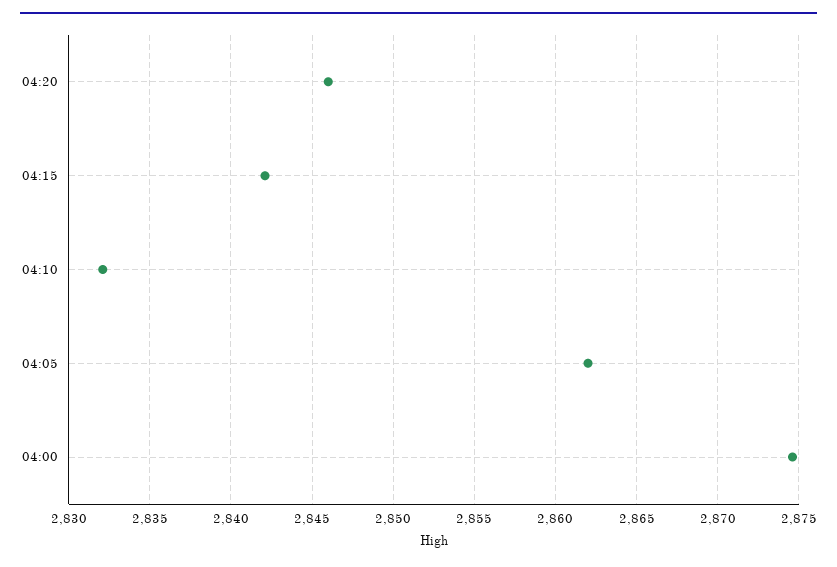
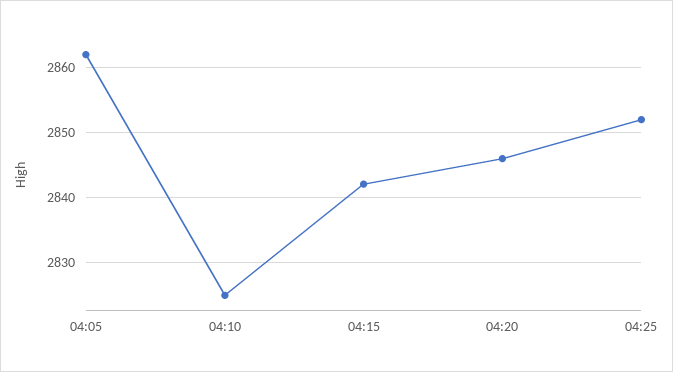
04:10: 2832 -> 2825
04:00: 2874.5 -> none
04:25: none -> 2852

